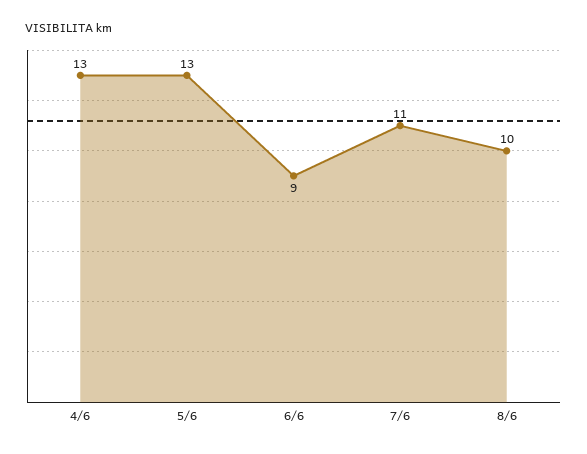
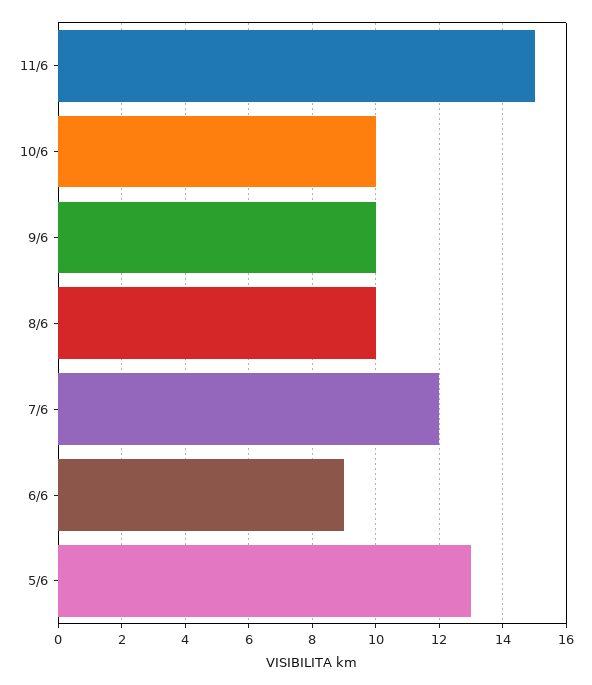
4/6: 13 -> none
7/6: 11 -> 12
11/6: none -> 15
10/6: none -> 10
9/6: none -> 10

